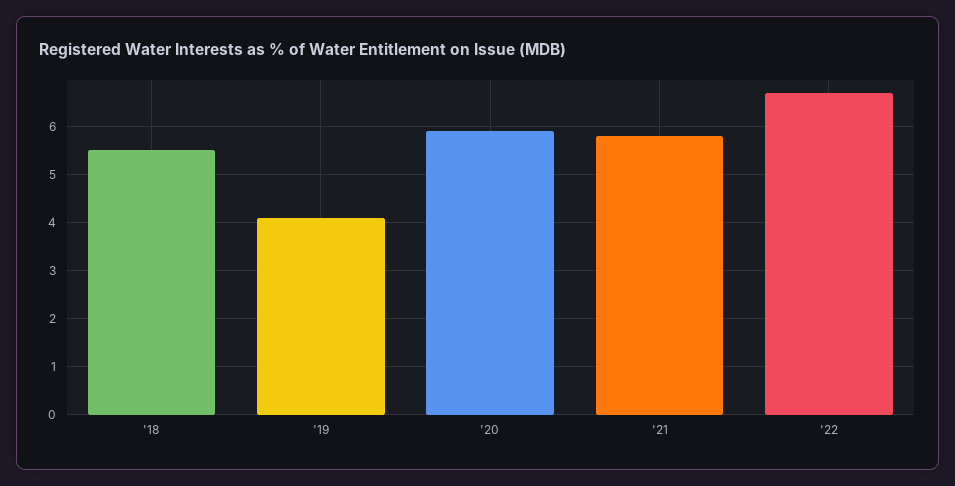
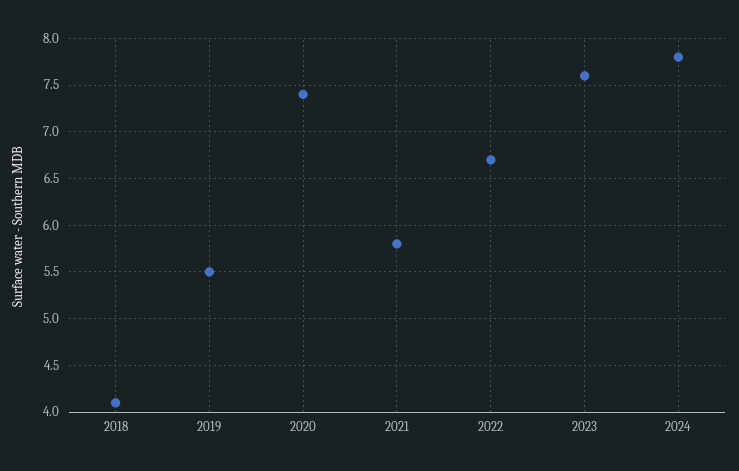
'18: 5.5 -> 4.1
'19: 4 -> 5.5
'20: 6 -> 7.4
2023: none -> 7.6
2024: none -> 7.8

